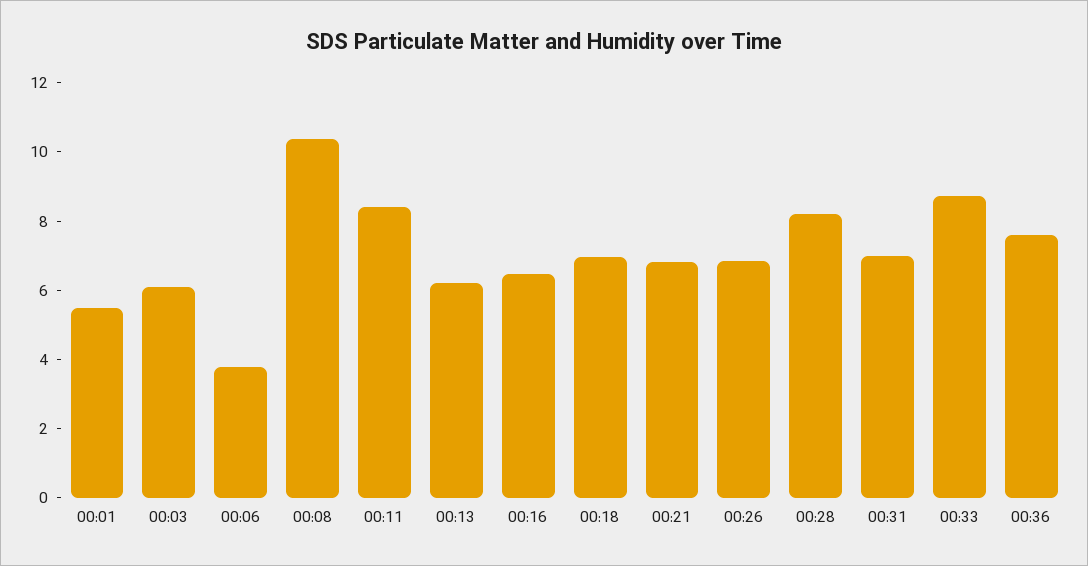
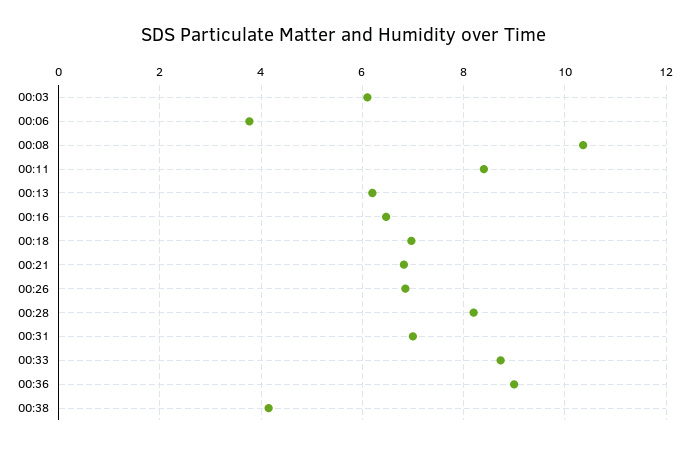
00:01: 5.5 -> none
00:36: 7.5 -> 9
00:38: none -> 4.2

